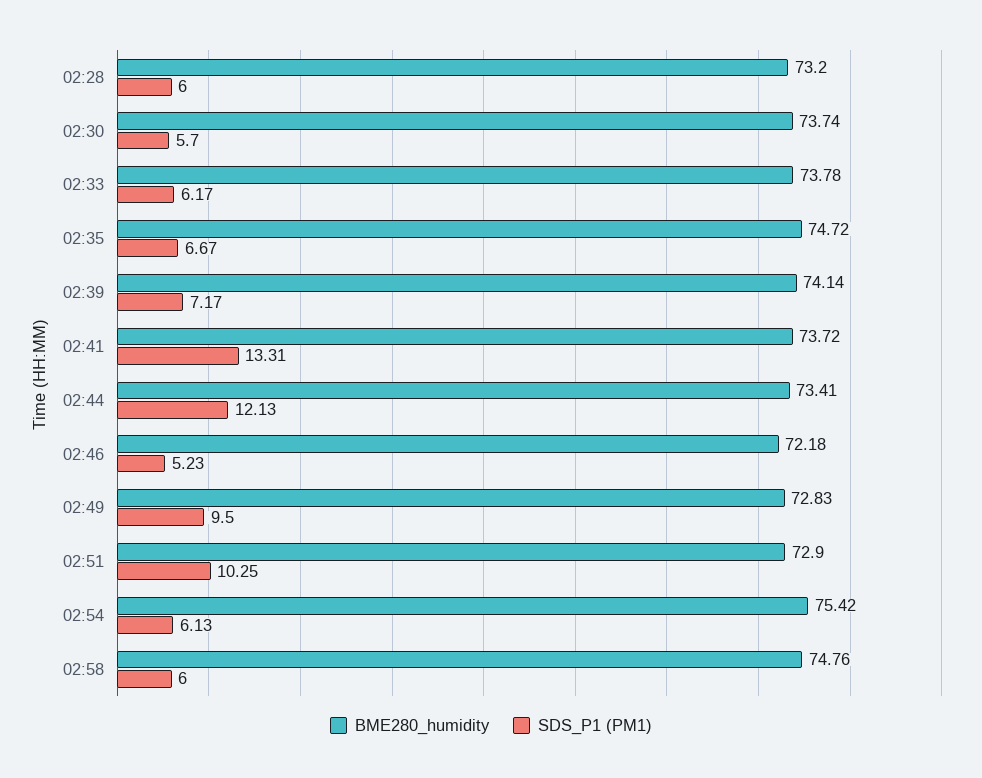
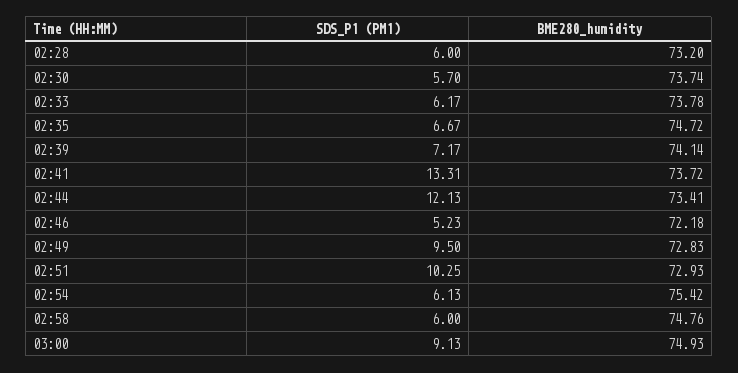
BME280_humidity, 02:51: 72.9 -> 72.93
SDS_P1 (PM1), 03:00: none -> 9.13
BME280_humidity, 03:00: none -> 74.93

